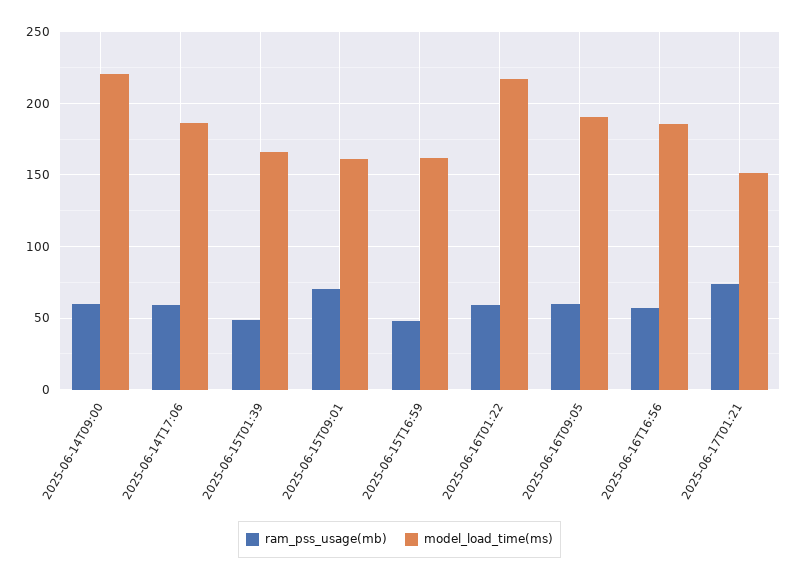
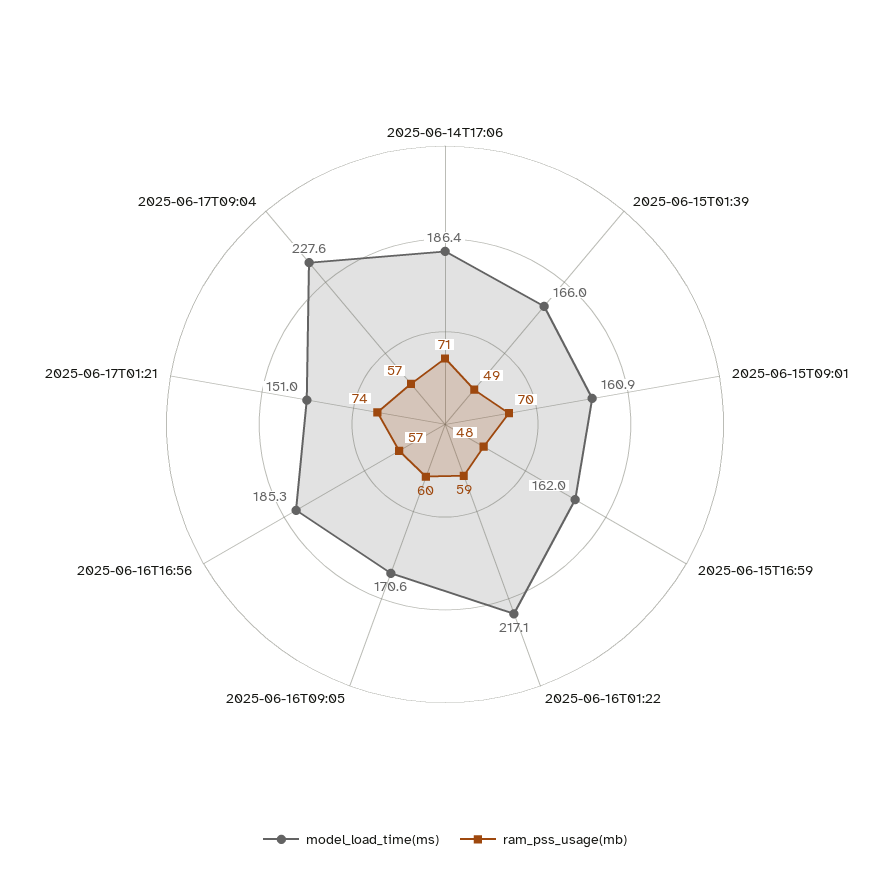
ram_pss_usage(mb), 2025-06-14T09:00: 60 -> none
model_load_time(ms), 2025-06-14T09:00: 220 -> none
ram_pss_usage(mb), 2025-06-14T17:06: 60 -> 71
model_load_time(ms), 2025-06-16T09:05: 190 -> 170.6
model_load_time(ms), 2025-06-17T09:04: none -> 227.6
ram_pss_usage(mb), 2025-06-17T09:04: none -> 57

